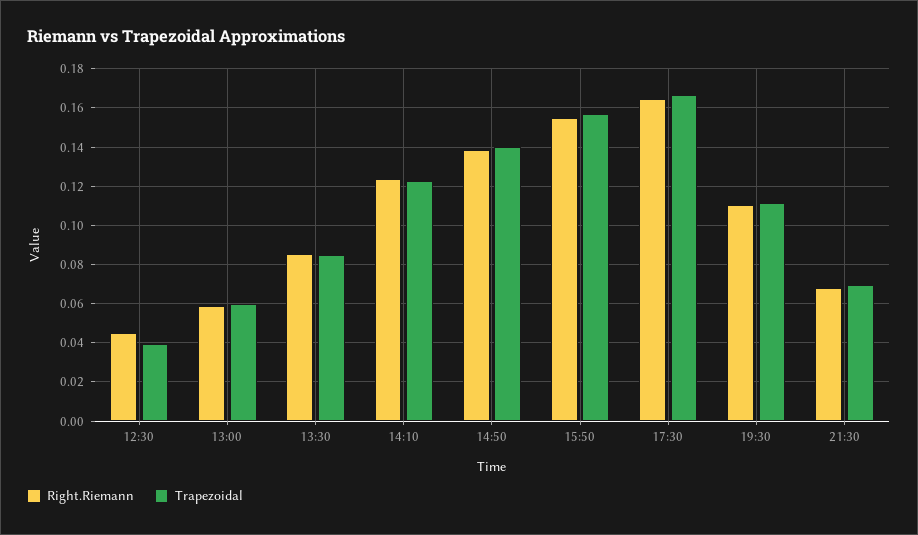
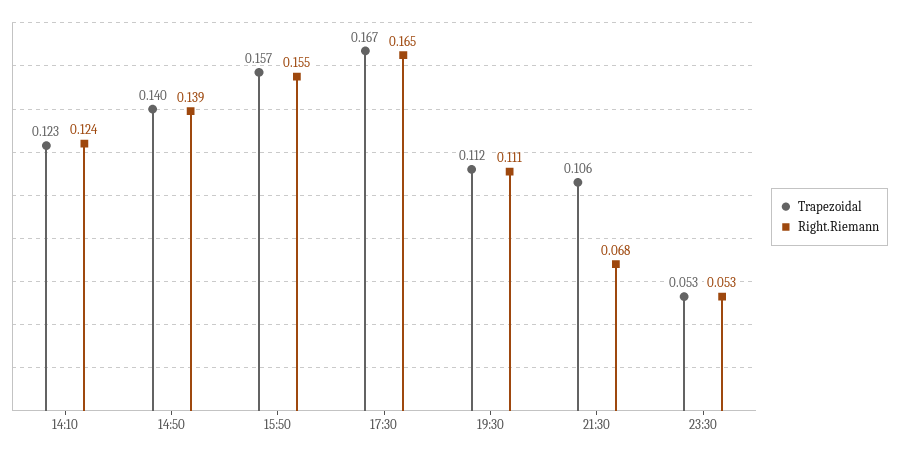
Right.Riemann, 12:30: 0.045 -> none
Trapezoidal, 12:30: 0.04 -> none
Right.Riemann, 13:00: 0.06 -> none
Trapezoidal, 13:00: 0.06 -> none
Right.Riemann, 13:30: 0.085 -> none
Trapezoidal, 13:30: 0.085 -> none
Trapezoidal, 21:30: 0.07 -> 0.106
Trapezoidal, 23:30: none -> 0.053
Right.Riemann, 23:30: none -> 0.053

